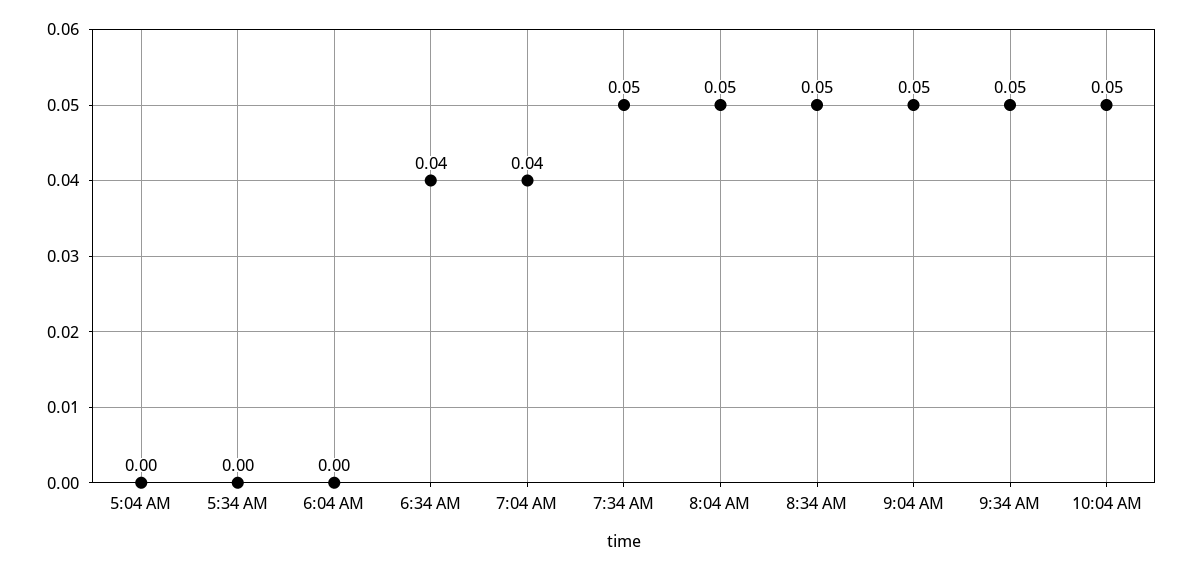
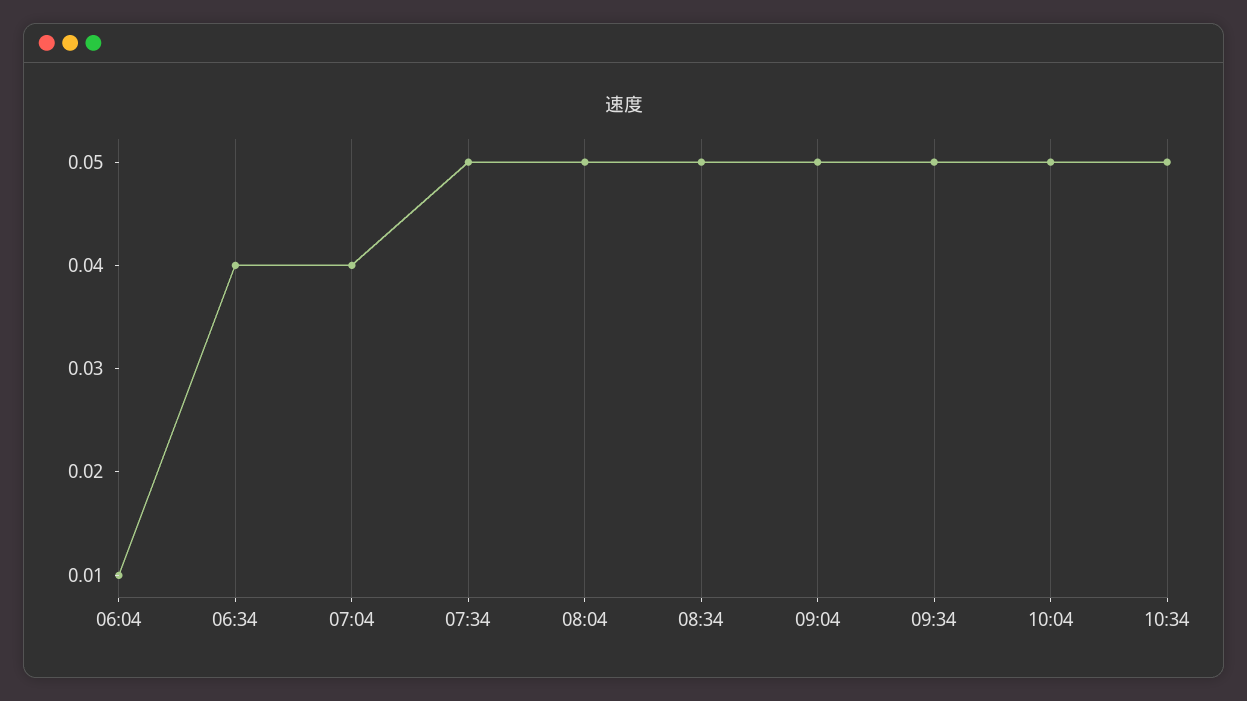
5:04 AM: 0 -> none
5:34 AM: 0 -> none
6:04 AM: 0 -> 0.01
10:34: none -> 0.05

